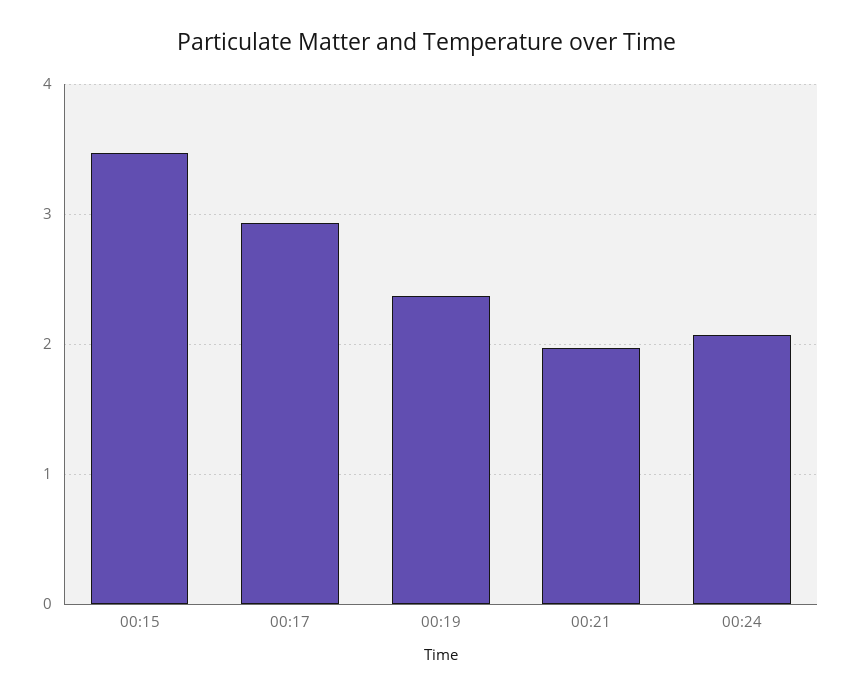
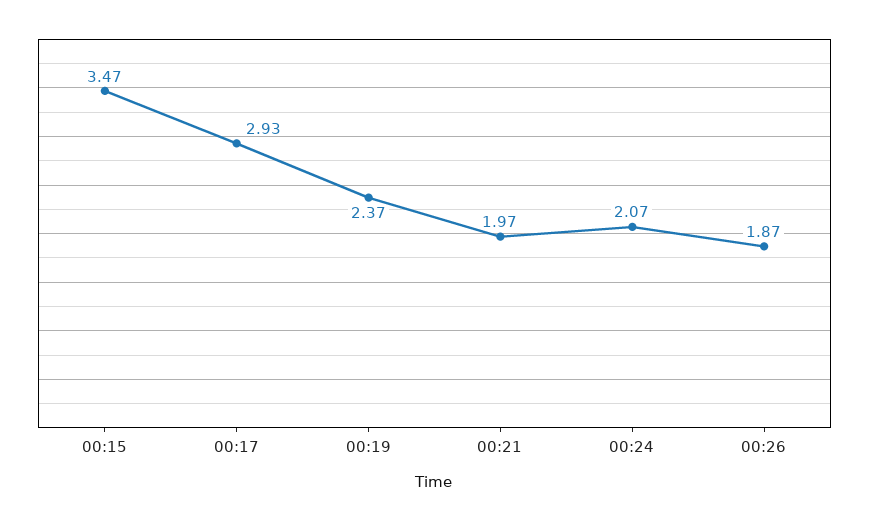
00:26: none -> 1.87

